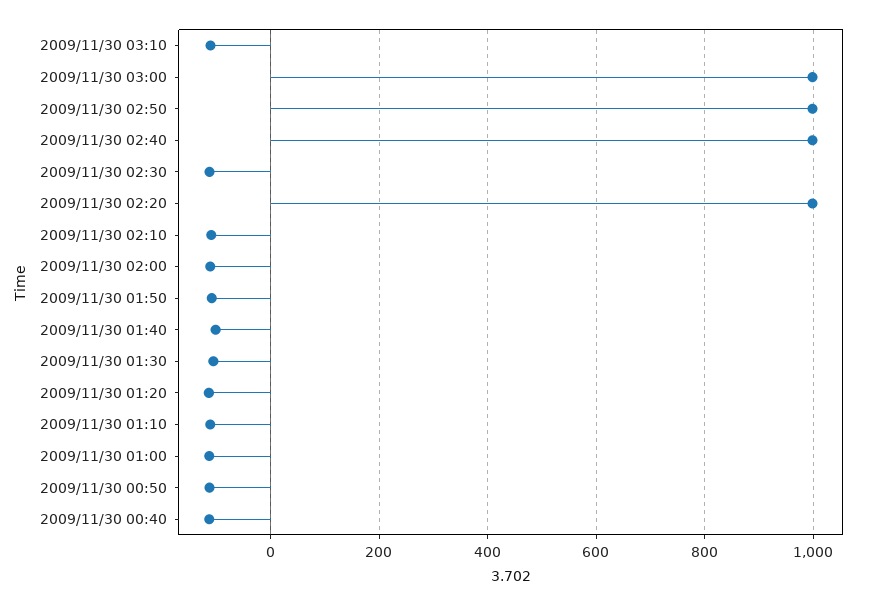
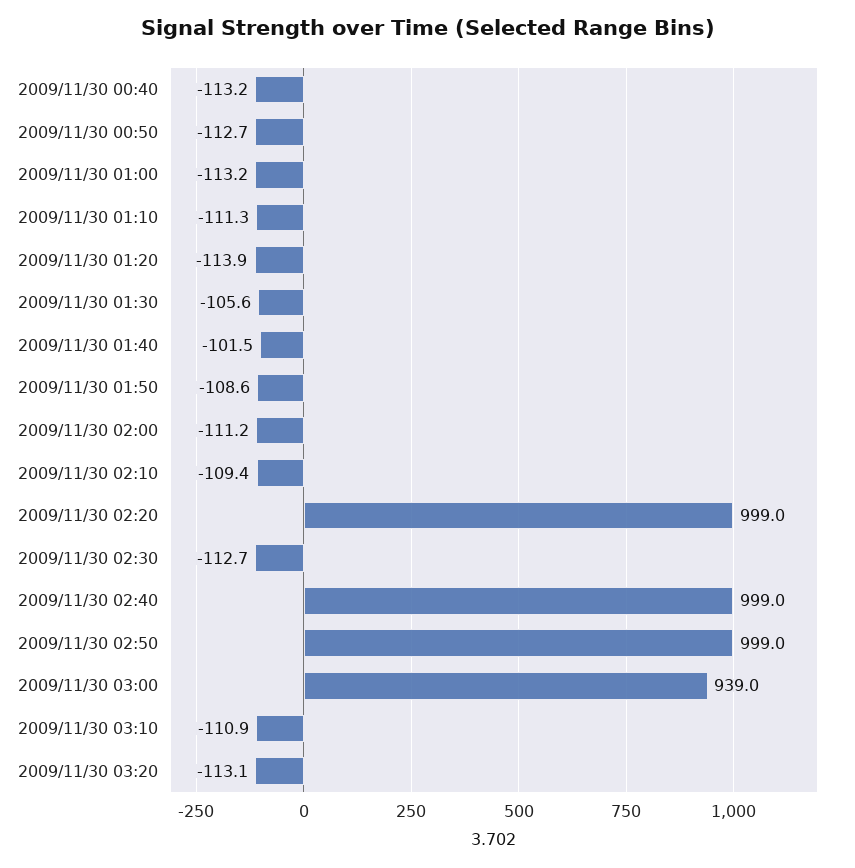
2009/11/30 03:00: 1000 -> 939
2009/11/30 03:20: none -> -113.1

